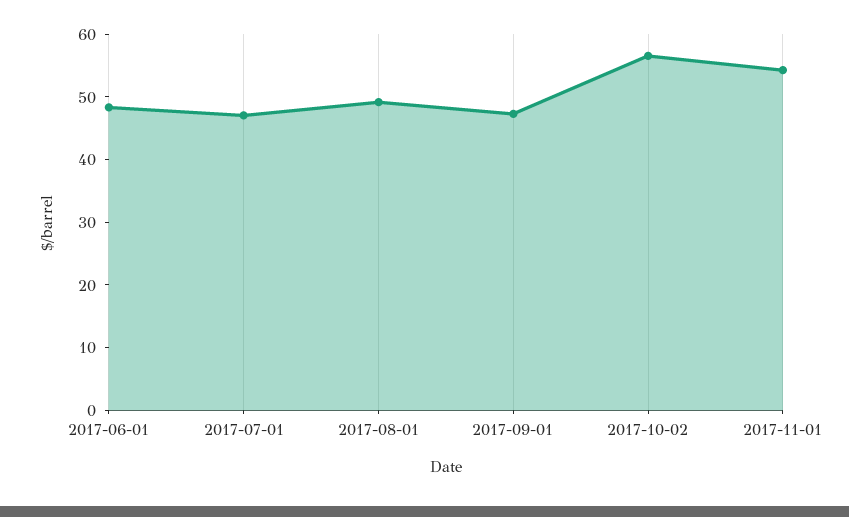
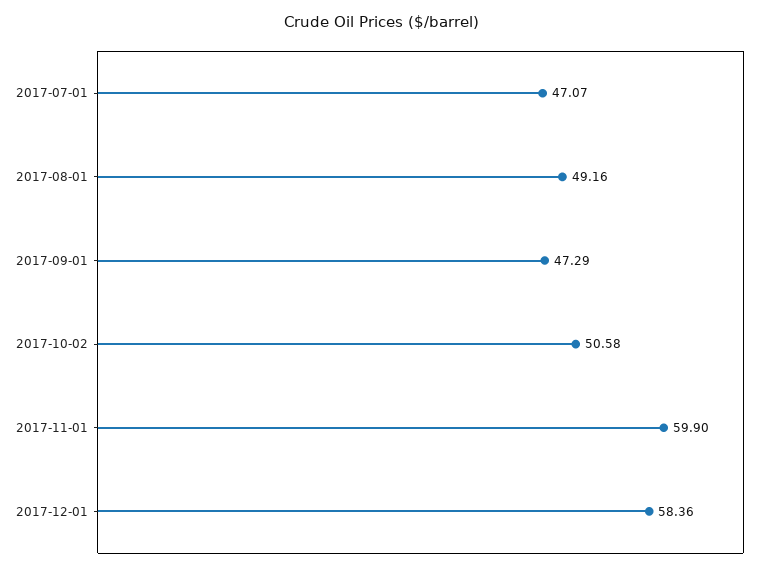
2017-06-01: 48 -> none
2017-10-02: 56 -> 50.58
2017-11-01: 54 -> 59.9
2017-12-01: none -> 58.36

